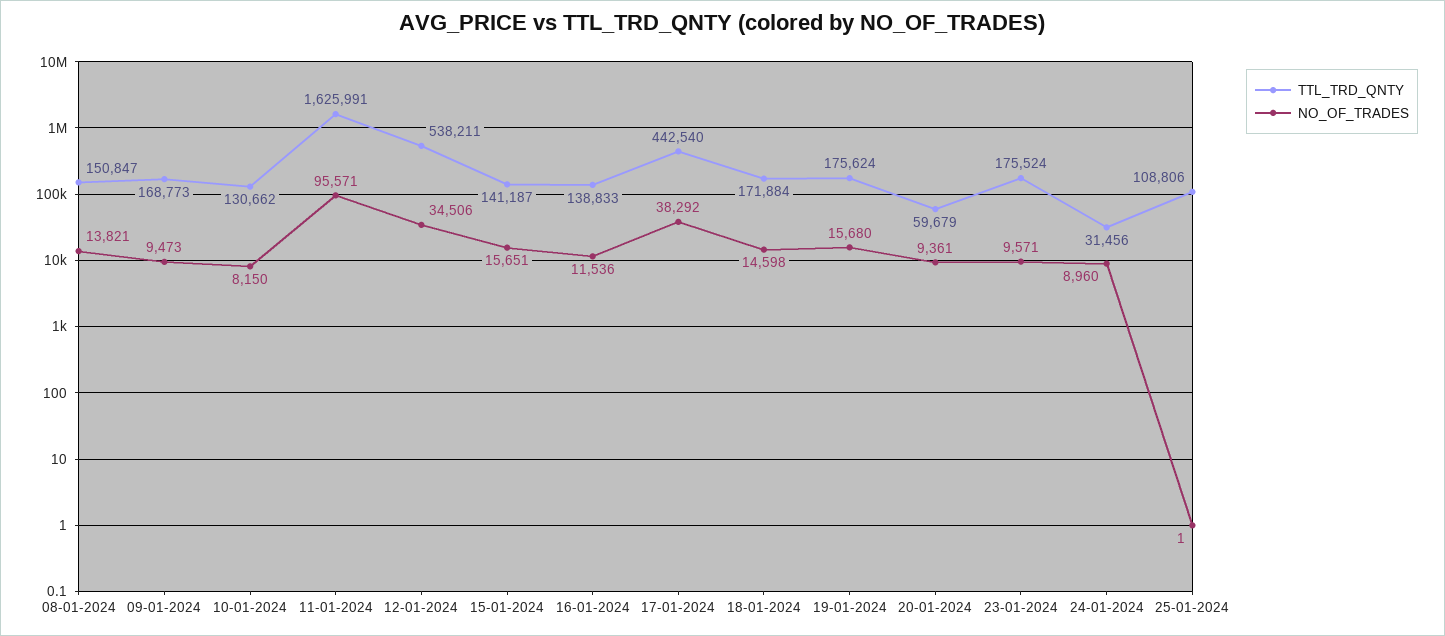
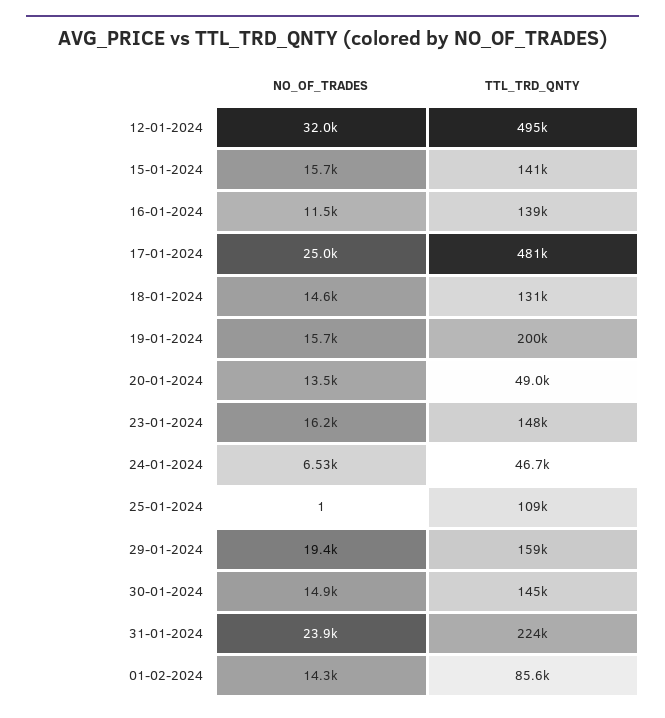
TTL_TRD_QNTY, 08-01-2024: 150847 -> none
NO_OF_TRADES, 08-01-2024: 13821 -> none
TTL_TRD_QNTY, 09-01-2024: 168773 -> none
NO_OF_TRADES, 09-01-2024: 9473 -> none
TTL_TRD_QNTY, 10-01-2024: 130662 -> none
NO_OF_TRADES, 10-01-2024: 8150 -> none
TTL_TRD_QNTY, 11-01-2024: 1625991 -> none
NO_OF_TRADES, 11-01-2024: 95571 -> none
TTL_TRD_QNTY, 12-01-2024: 538211 -> 495000
NO_OF_TRADES, 12-01-2024: 34506 -> 32000
TTL_TRD_QNTY, 17-01-2024: 442540 -> 481000
NO_OF_TRADES, 17-01-2024: 38292 -> 25000
TTL_TRD_QNTY, 18-01-2024: 171884 -> 131000
TTL_TRD_QNTY, 19-01-2024: 175624 -> 200000
TTL_TRD_QNTY, 20-01-2024: 59679 -> 49000
NO_OF_TRADES, 20-01-2024: 9361 -> 13500
TTL_TRD_QNTY, 23-01-2024: 175524 -> 148000
NO_OF_TRADES, 23-01-2024: 9571 -> 16200
TTL_TRD_QNTY, 24-01-2024: 31456 -> 46700
NO_OF_TRADES, 24-01-2024: 8960 -> 6530
NO_OF_TRADES, 29-01-2024: none -> 19400
TTL_TRD_QNTY, 29-01-2024: none -> 159000
NO_OF_TRADES, 30-01-2024: none -> 14900
TTL_TRD_QNTY, 30-01-2024: none -> 145000
NO_OF_TRADES, 31-01-2024: none -> 23900
TTL_TRD_QNTY, 31-01-2024: none -> 224000
NO_OF_TRADES, 01-02-2024: none -> 14300
TTL_TRD_QNTY, 01-02-2024: none -> 85600

